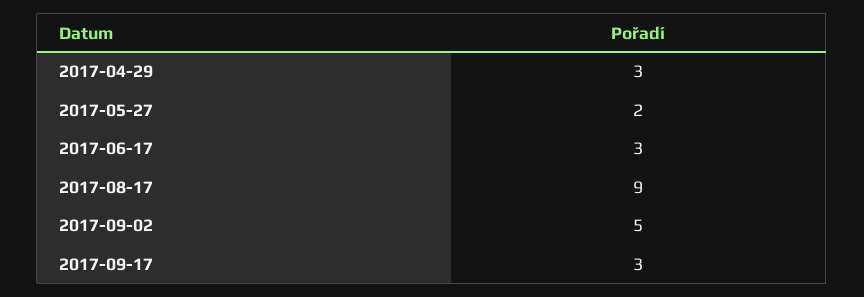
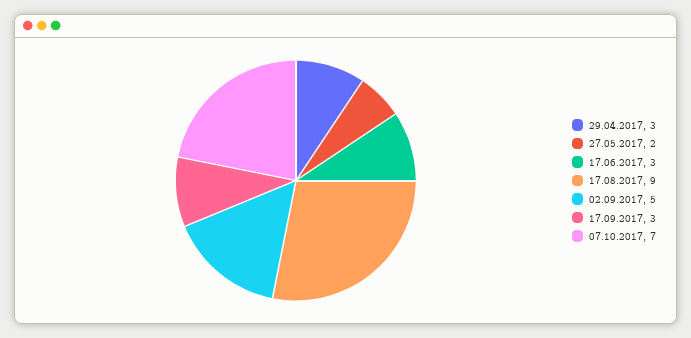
07.10.2017: none -> 7

